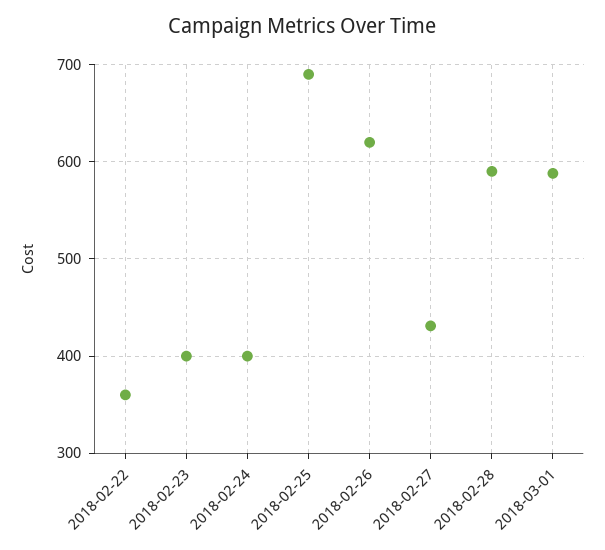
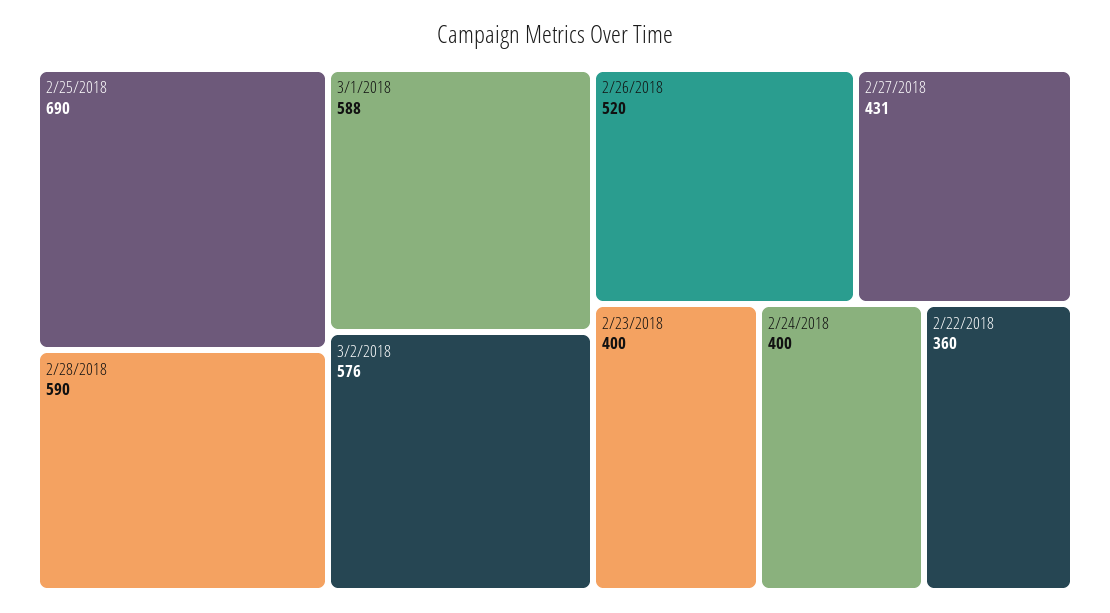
2018-02-26: 620 -> 520
3/2/2018: none -> 576

